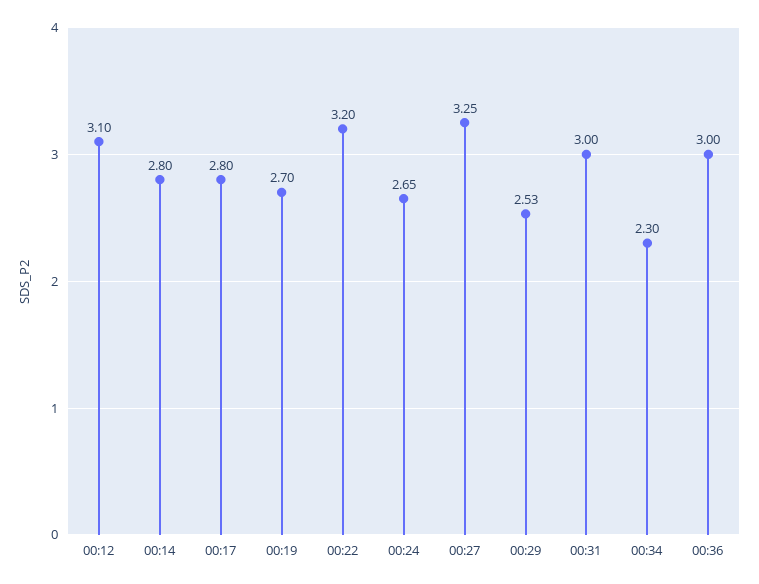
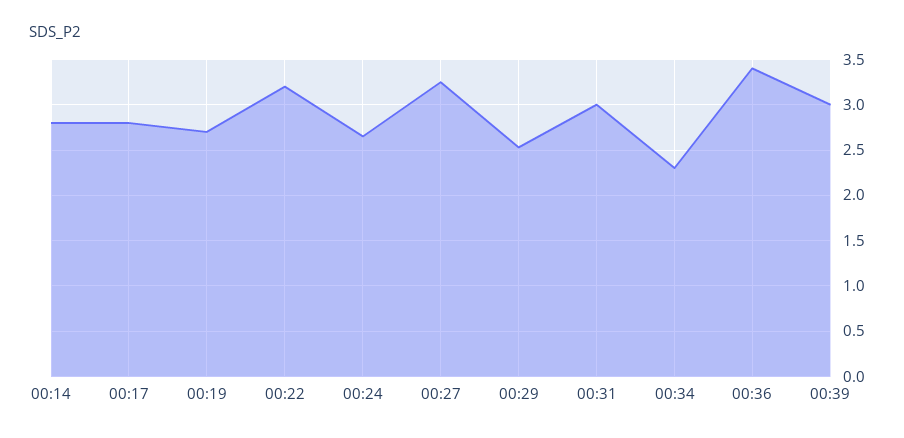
00:12: 3.1 -> none
00:36: 3 -> 3.4
00:39: none -> 3

